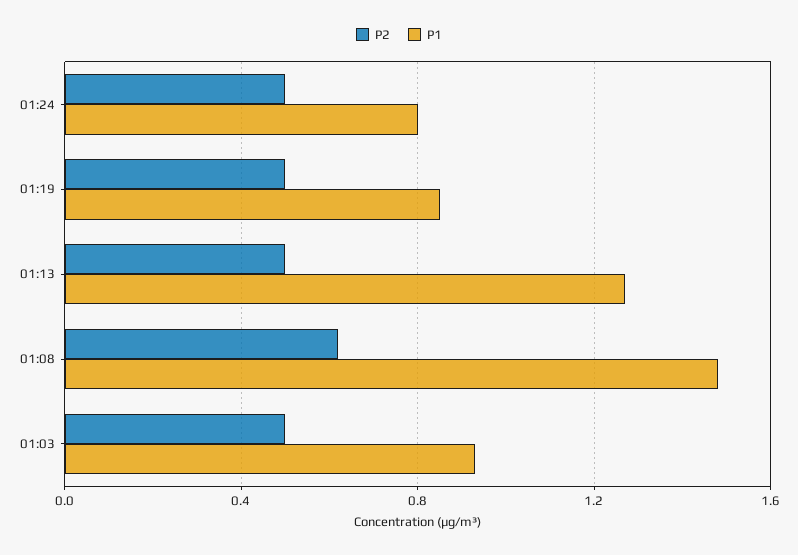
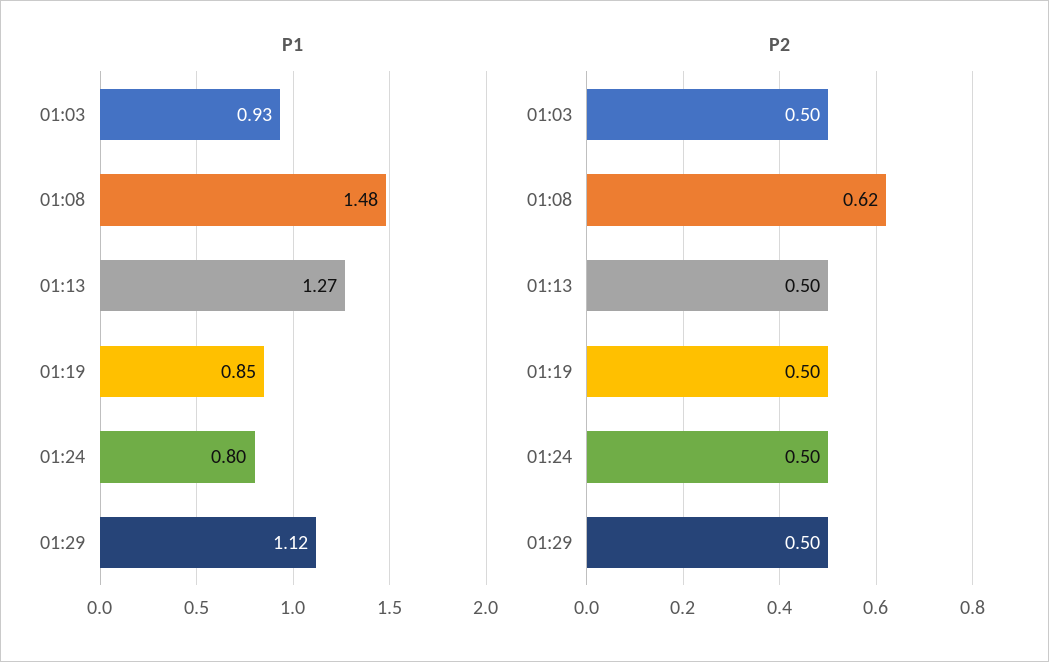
P1, 01:29: none -> 1.12
P2, 01:29: none -> 0.5

